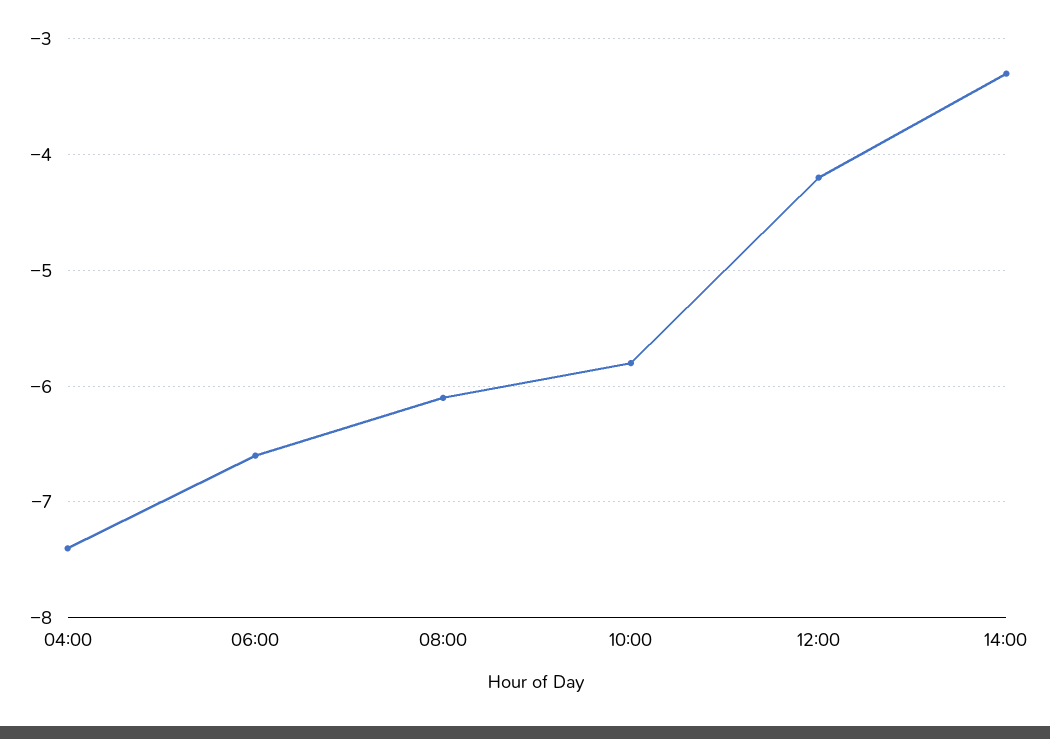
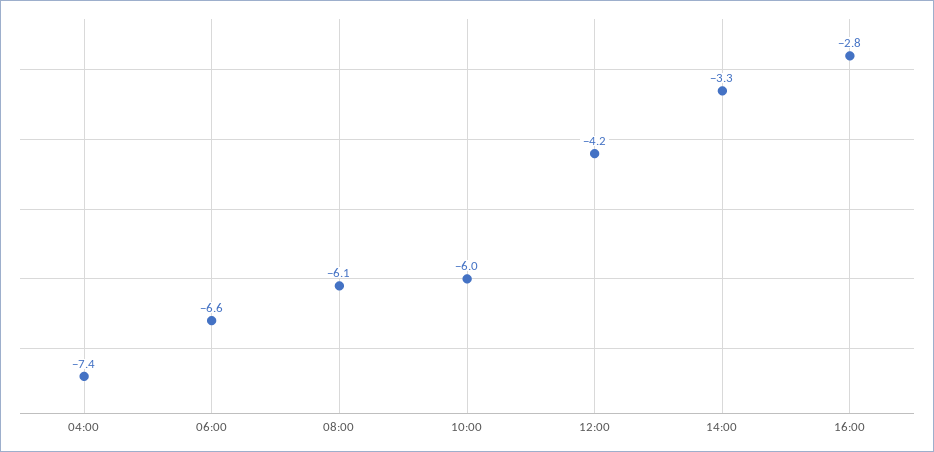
10:00: -5.8 -> -6
16:00: none -> -2.8

